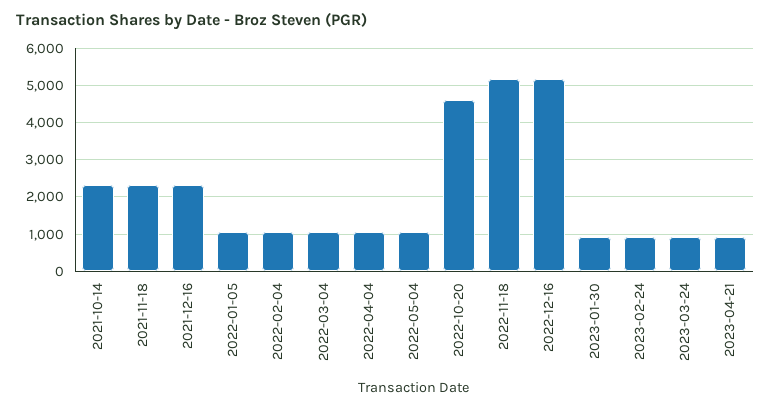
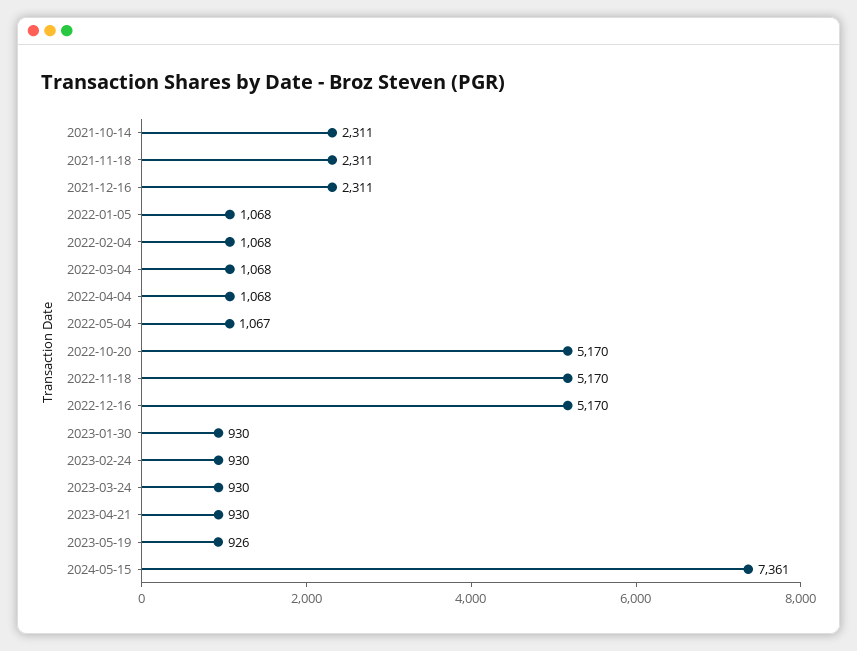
2022-10-20: 4600 -> 5170
2023-05-19: none -> 926
2024-05-15: none -> 7361

